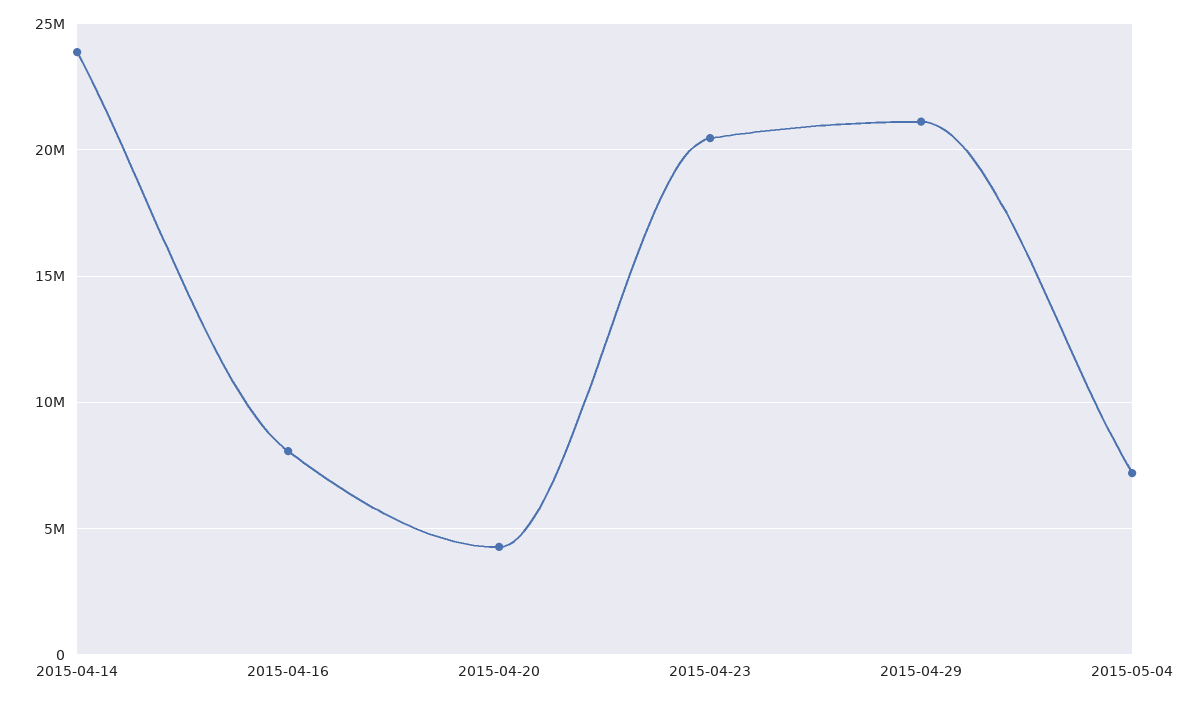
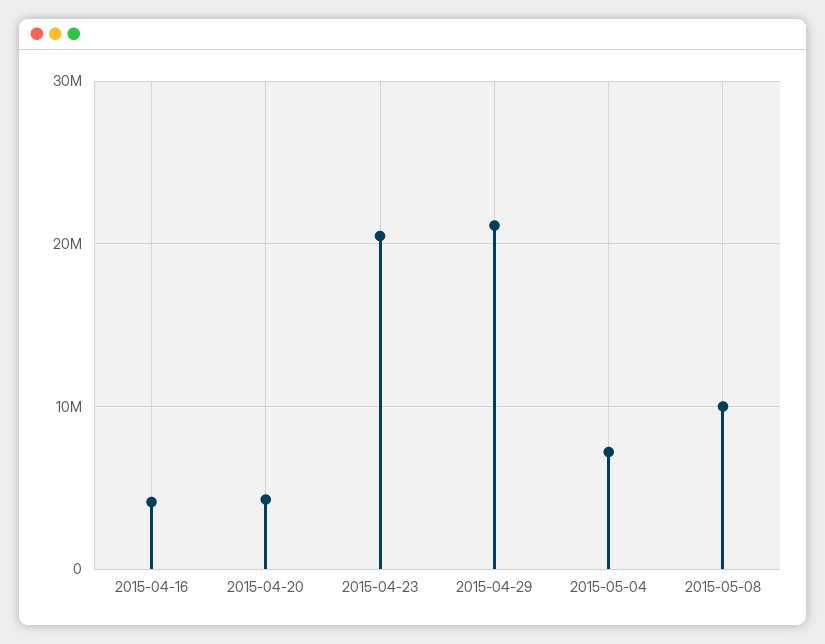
2015-04-14: 24000000 -> none
2015-04-16: 8000000 -> 4000000
2015-05-08: none -> 10000000

